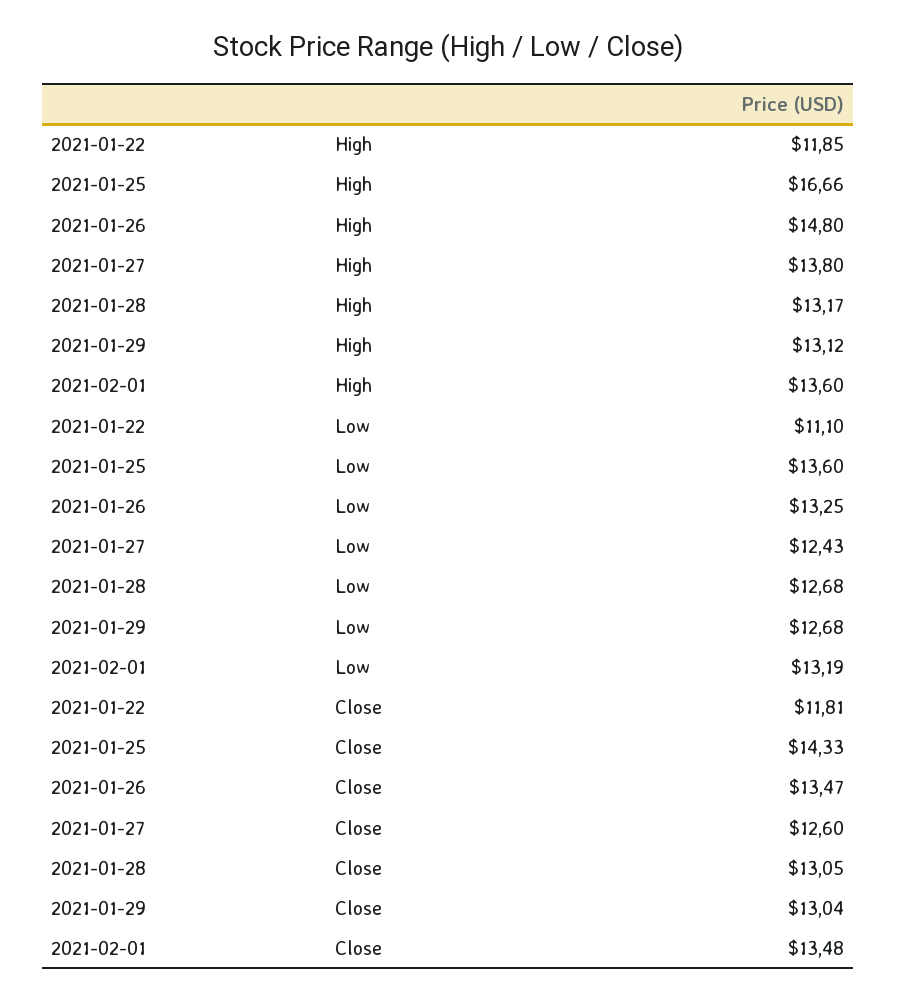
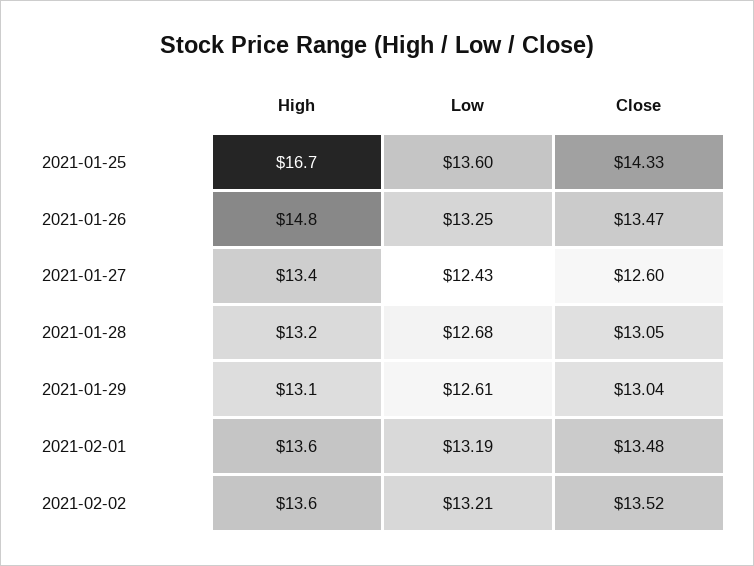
2021-01-22, High: 11.85 -> none
2021-01-27, High: 13.8 -> 13.4
2021-01-22, Low: 11.1 -> none
2021-01-29, Low: 12.68 -> 12.61
2021-01-22, Close: 11.81 -> none
2021-02-02, High: none -> 13.6
2021-02-02, Low: none -> 13.21
2021-02-02, Close: none -> 13.52

